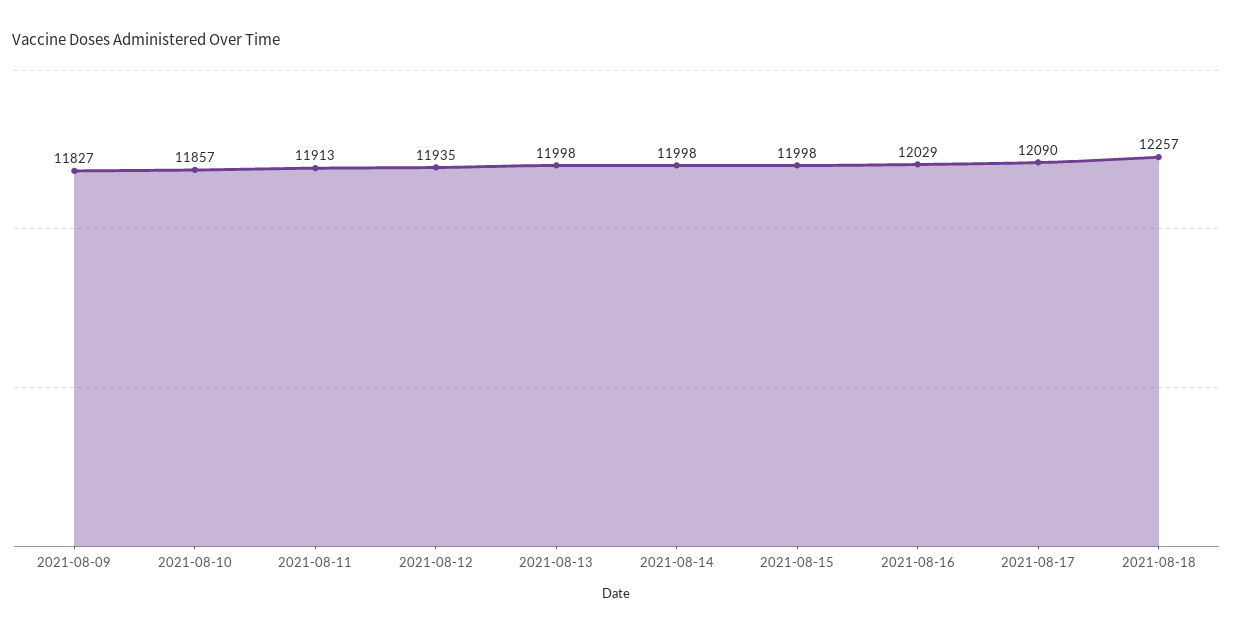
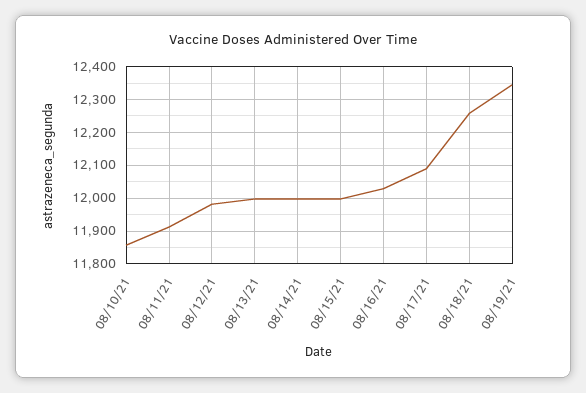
2021-08-09: 11827 -> none
2021-08-12: 11935 -> 11980
08/19/21: none -> 12340

